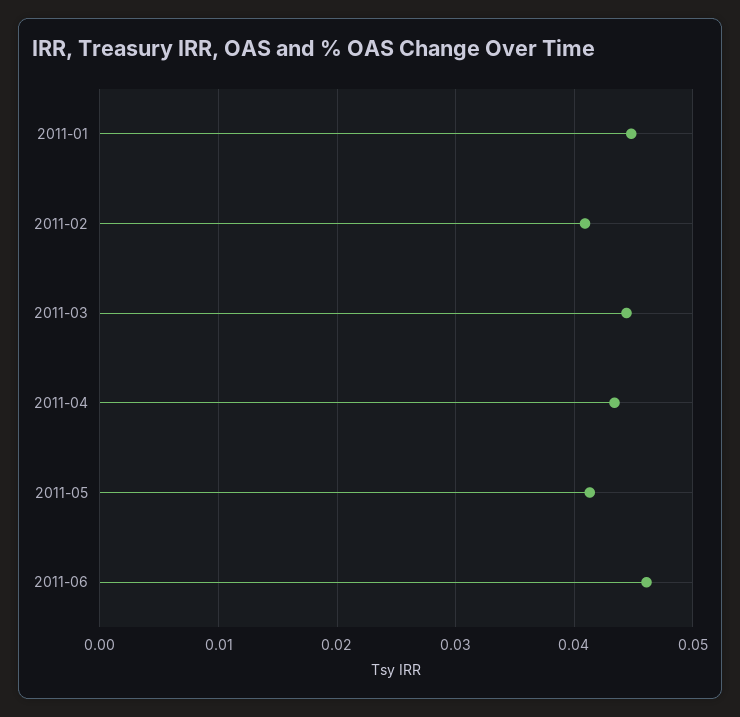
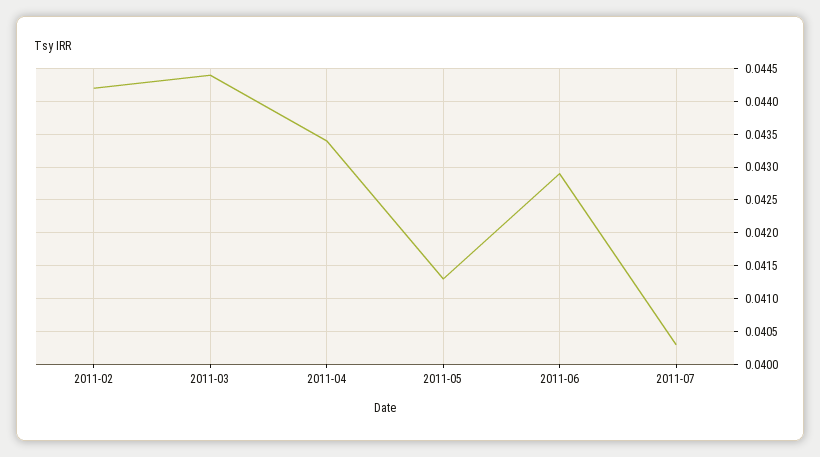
2011-01: 0.045 -> none
2011-02: 0.041 -> 0.0442
2011-06: 0.046 -> 0.0429
2011-07: none -> 0.0403

